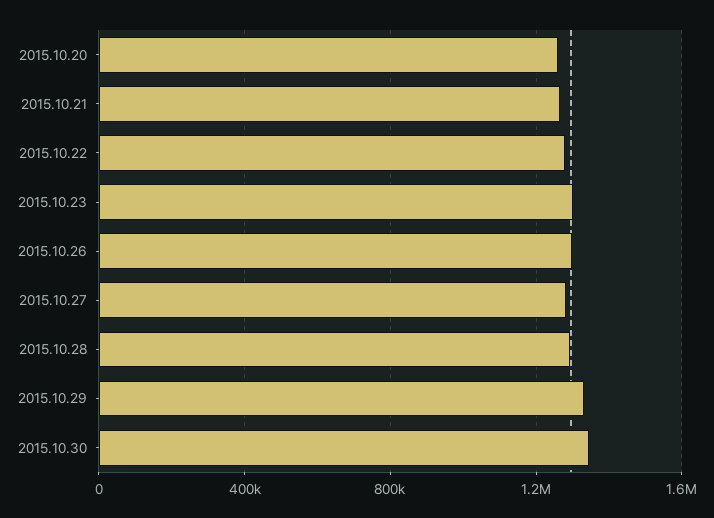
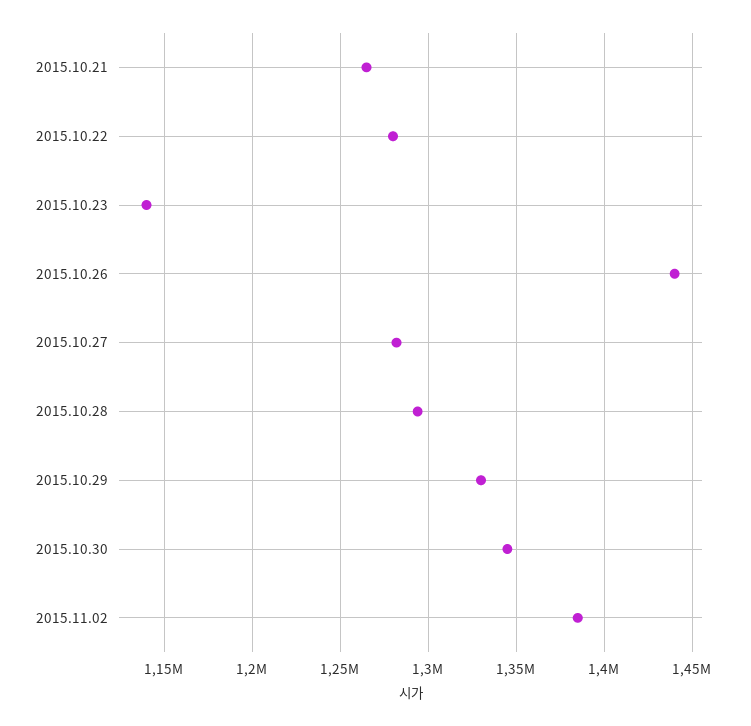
2015.10.20: 1250000 -> none
2015.10.23: 1300000 -> 1140000
2015.10.26: 1300000 -> 1440000
2015.11.02: none -> 1385000

